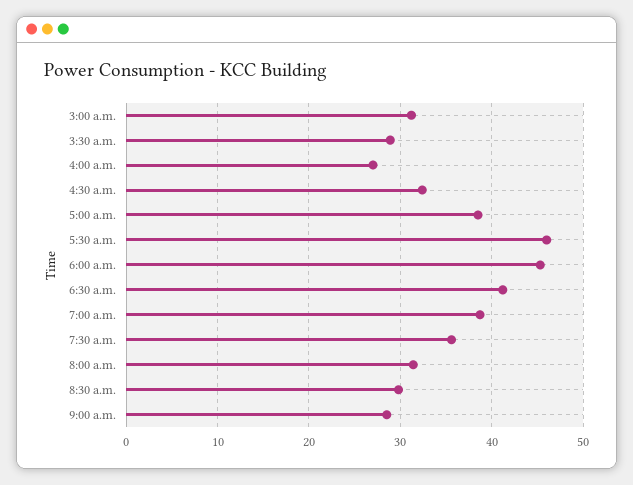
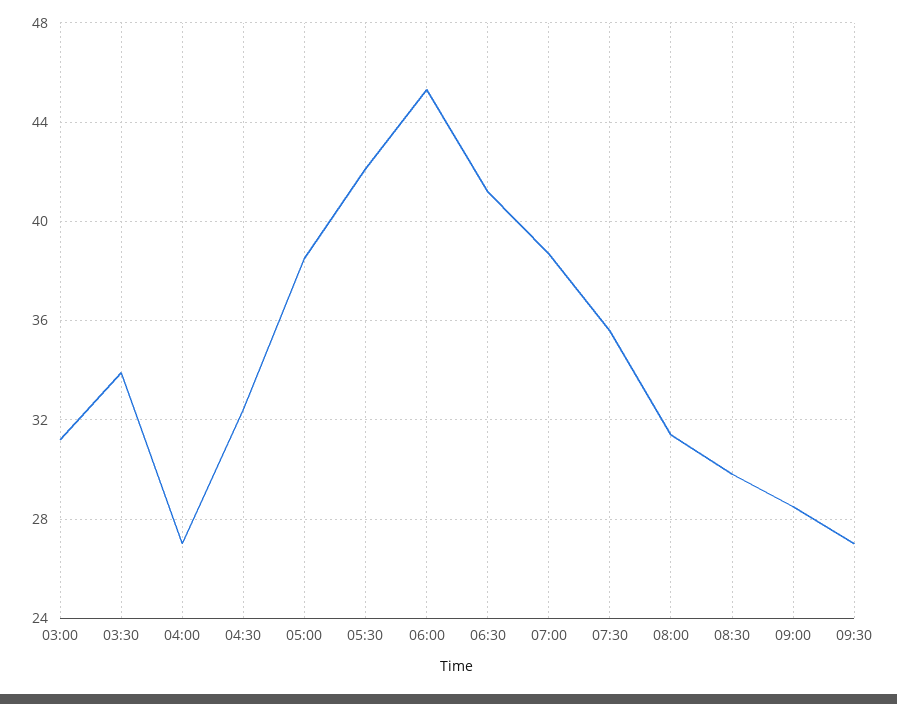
3:30 a.m.: 29 -> 34
5:30 a.m.: 46 -> 42
09:30: none -> 27

